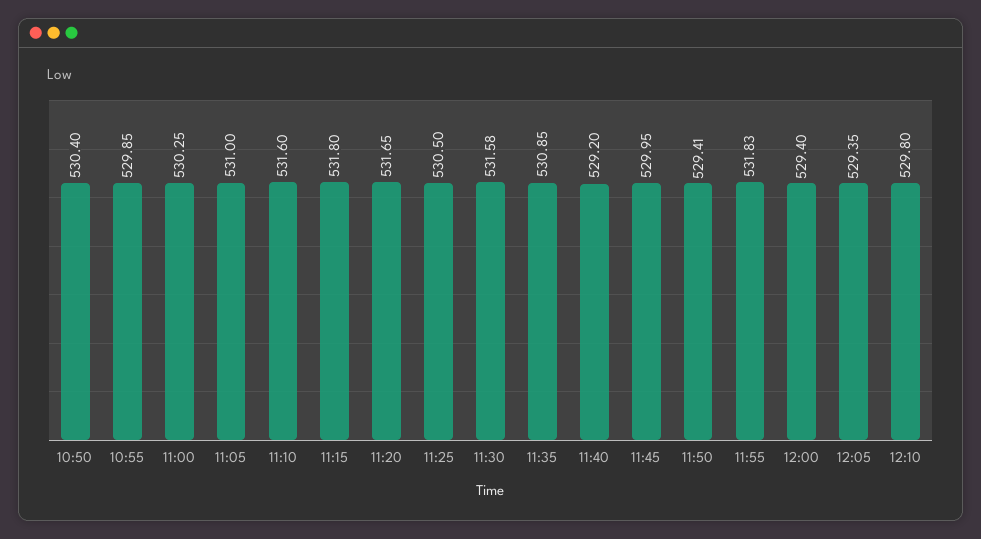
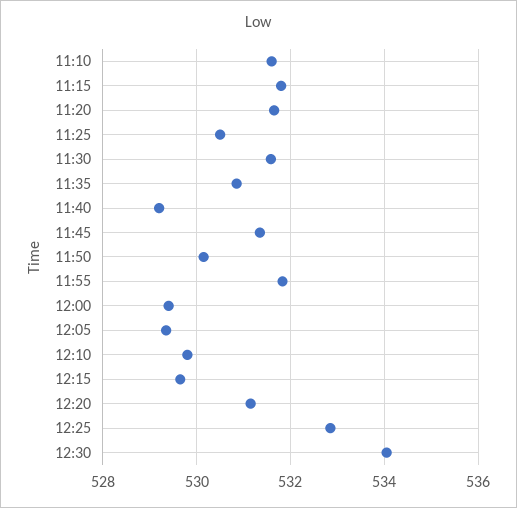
10:50: 530.4 -> none
10:55: 529.85 -> none
11:00: 530.25 -> none
11:05: 531 -> none
11:45: 529.95 -> 531.4
11:50: 529.41 -> 530.2
12:15: none -> 529.6
12:20: none -> 531.2
12:25: none -> 532.8
12:30: none -> 534

